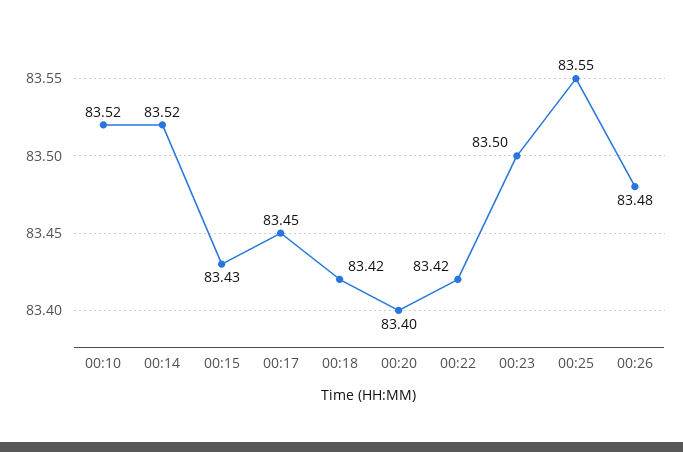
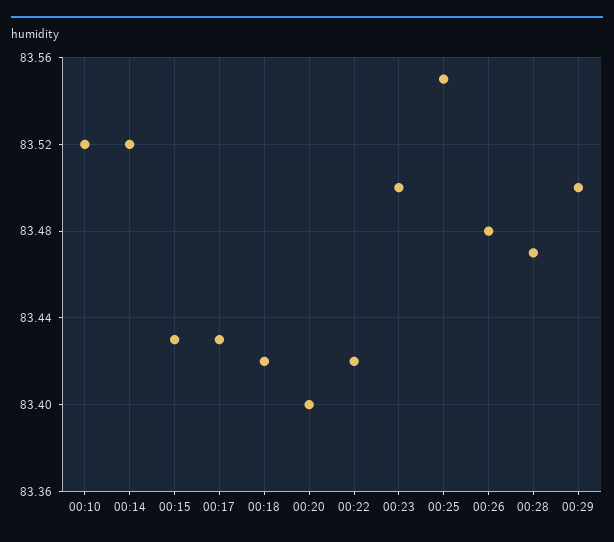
00:17: 83.45 -> 83.43
00:28: none -> 83.47
00:29: none -> 83.5

